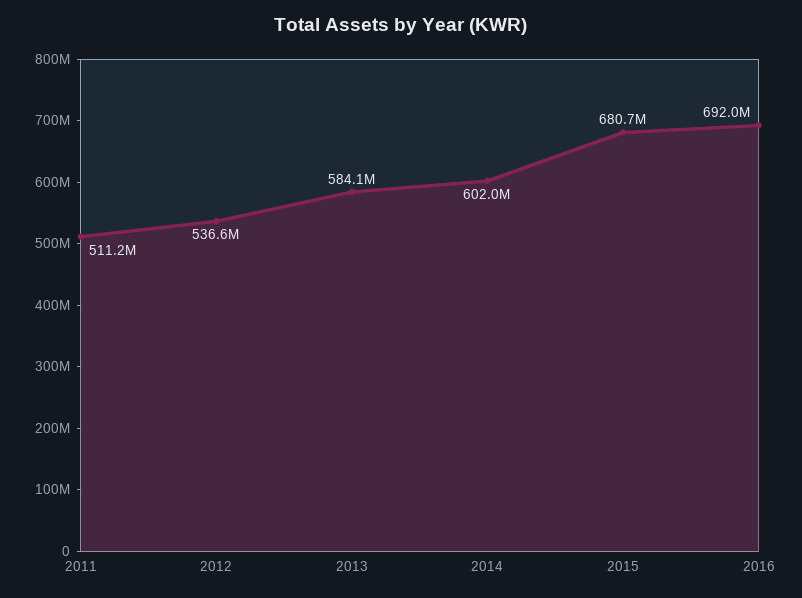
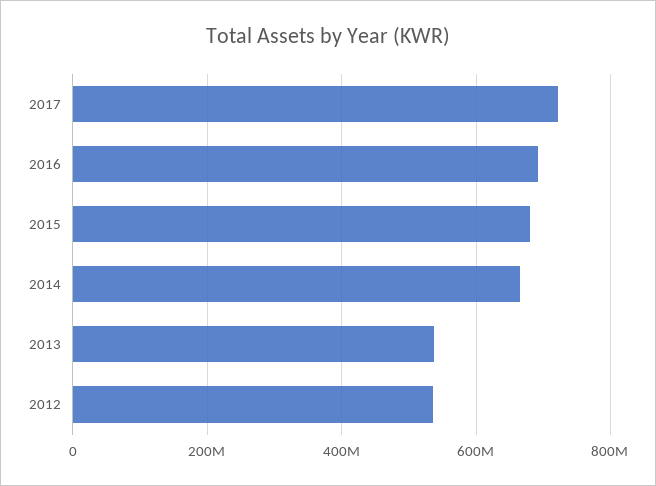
2011: 511200000 -> none
2013: 584100000 -> 540000000
2014: 602000000 -> 660000000
2017: none -> 720000000

